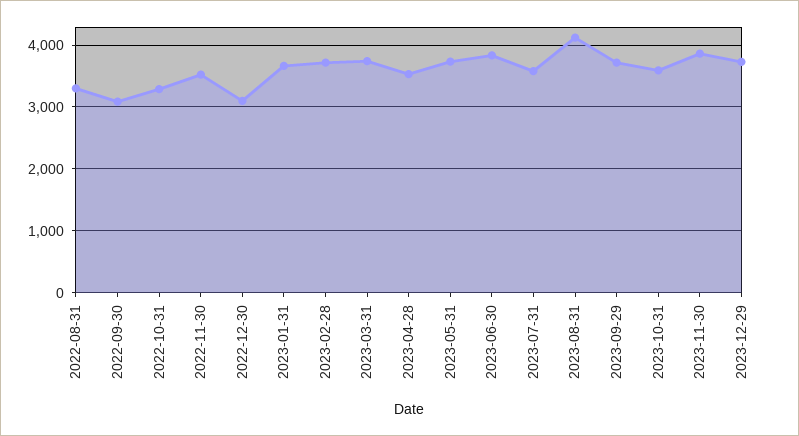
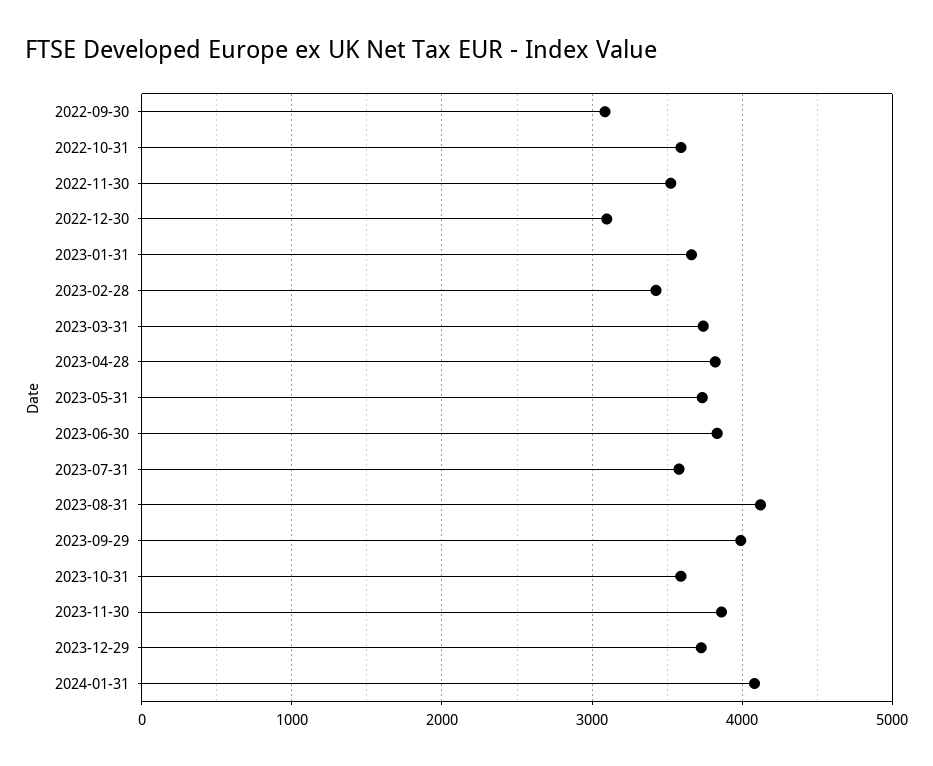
2022-08-31: 3300 -> none
2022-10-31: 3300 -> 3600
2023-02-28: 3700 -> 3400
2023-04-28: 3500 -> 3800
2023-09-29: 3700 -> 4000
2024-01-31: none -> 4100

